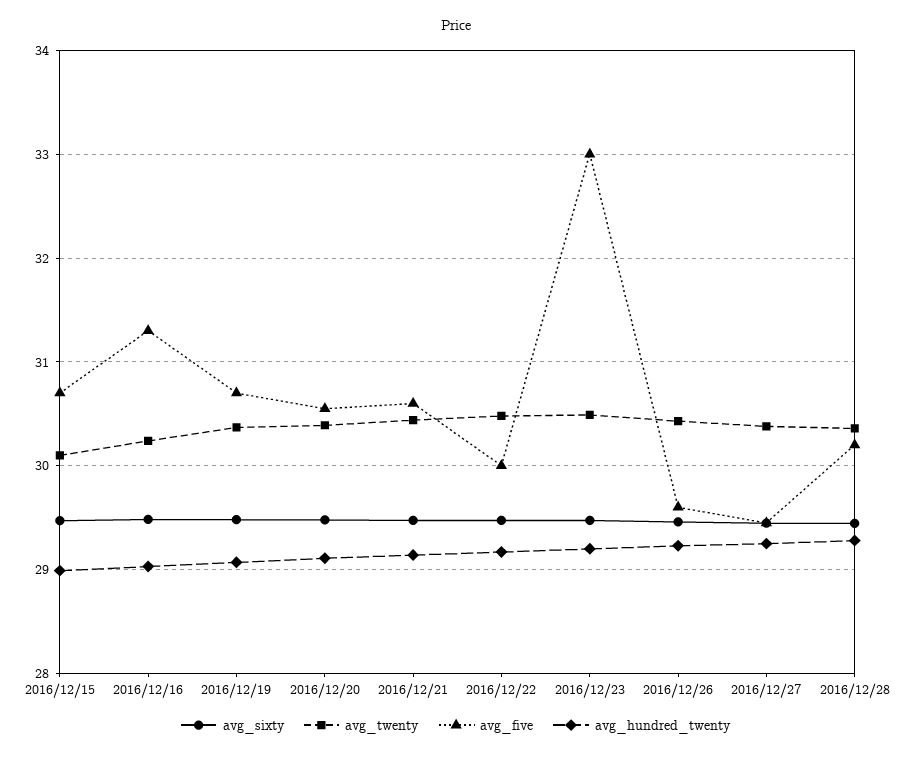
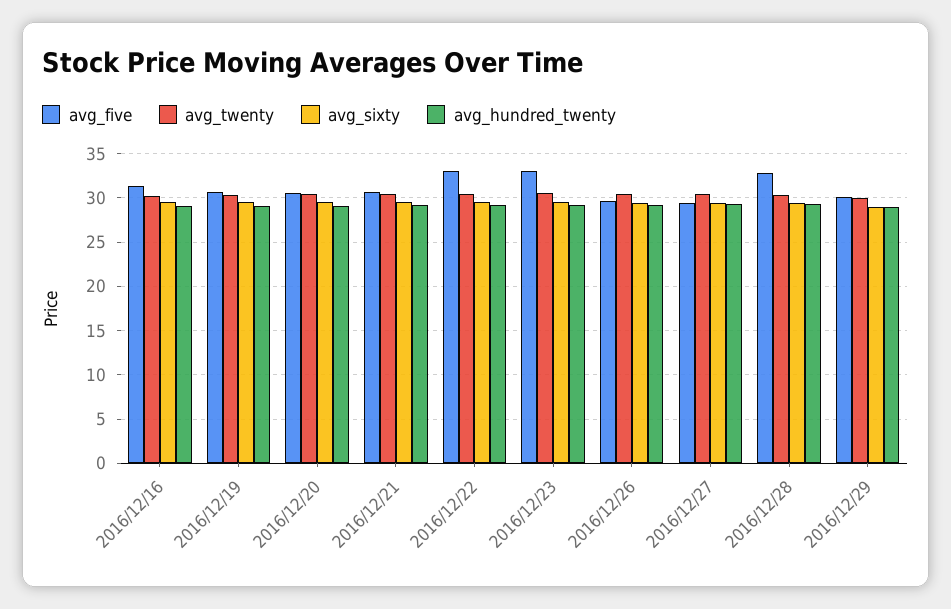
avg_sixty, 2016/12/15: 29.5 -> none
avg_twenty, 2016/12/15: 30.1 -> none
avg_five, 2016/12/15: 30.7 -> none
avg_hundred_twenty, 2016/12/15: 29 -> none
avg_five, 2016/12/22: 30 -> 33
avg_five, 2016/12/28: 30.2 -> 33
avg_five, 2016/12/29: none -> 30
avg_twenty, 2016/12/29: none -> 30
avg_sixty, 2016/12/29: none -> 29
avg_hundred_twenty, 2016/12/29: none -> 29

